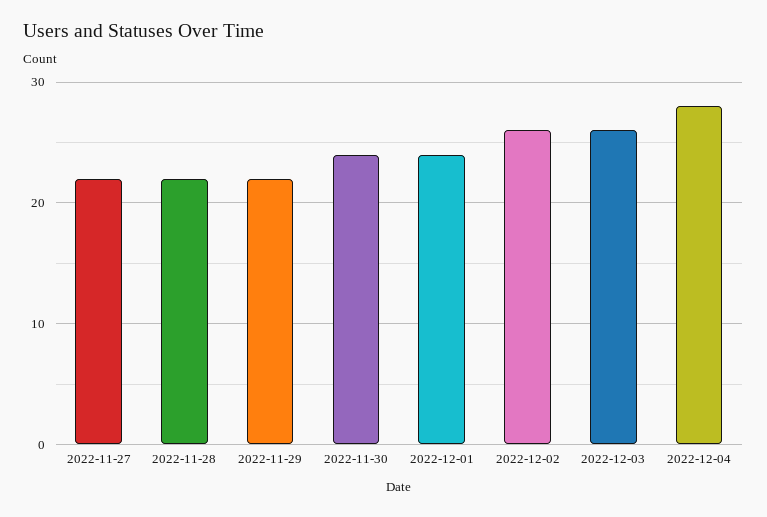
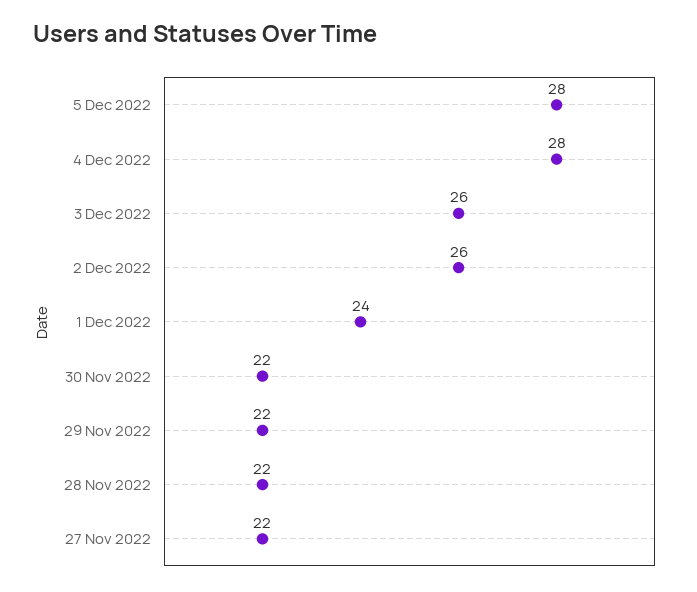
2022-11-30: 24 -> 22
5 Dec 2022: none -> 28

